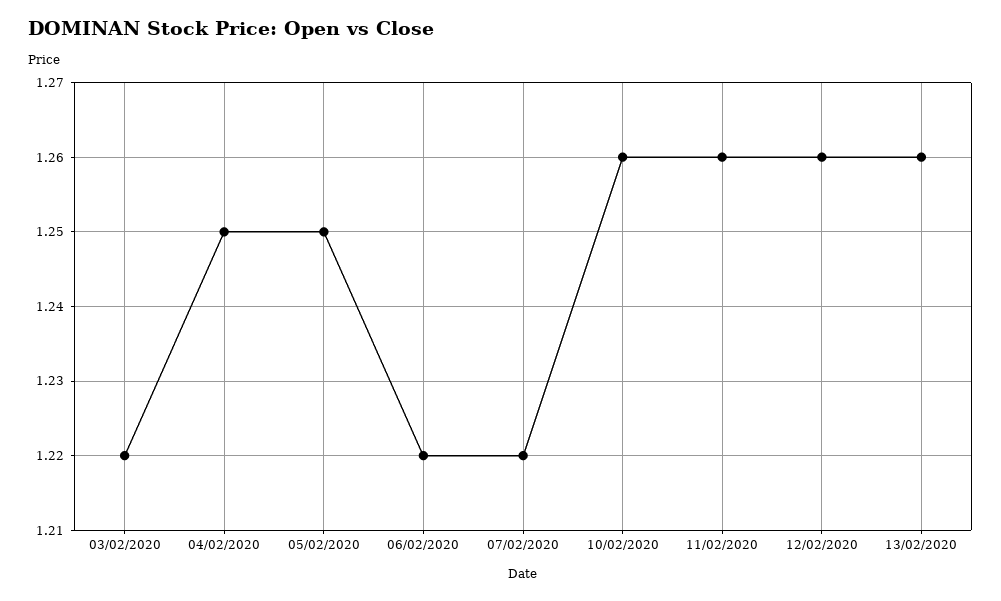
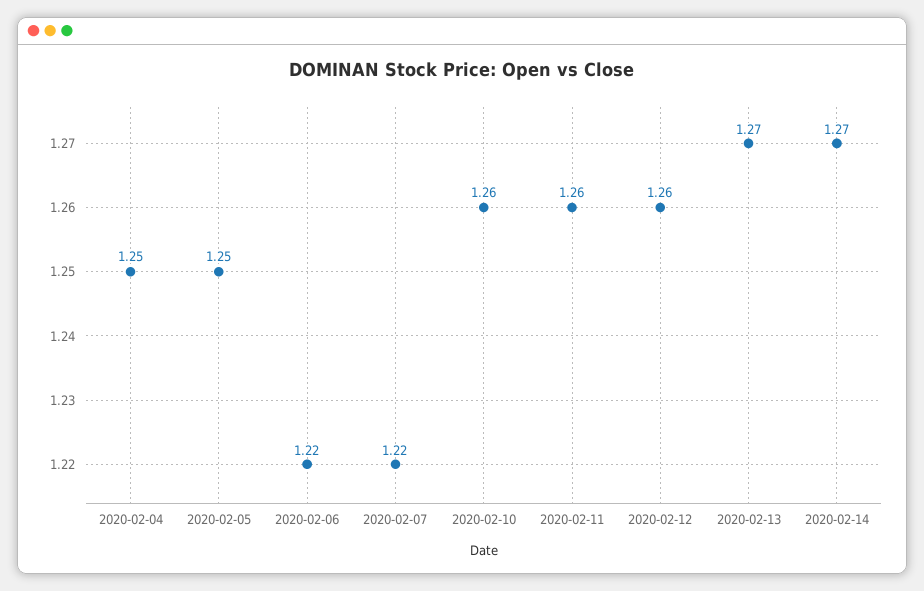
03/02/2020: 1.22 -> none
13/02/2020: 1.26 -> 1.27
2020-02-14: none -> 1.27

